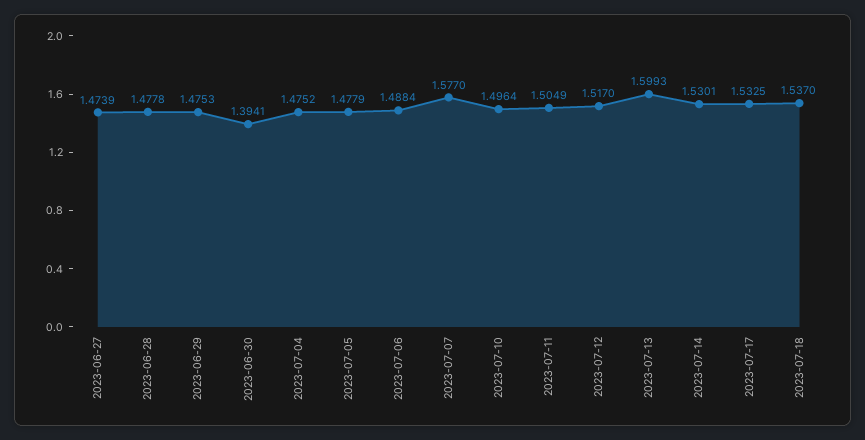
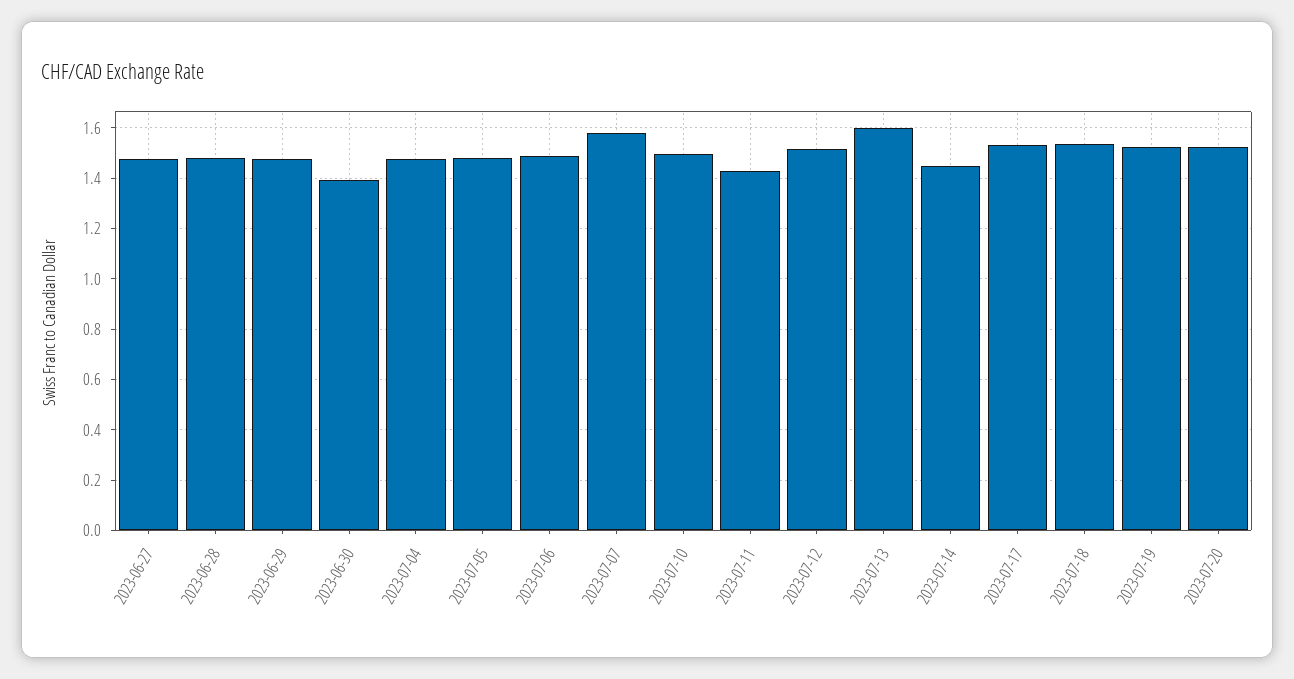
2023-07-11: 1.5049 -> 1.425
2023-07-14: 1.5301 -> 1.45
2023-07-19: none -> 1.525
2023-07-20: none -> 1.525

